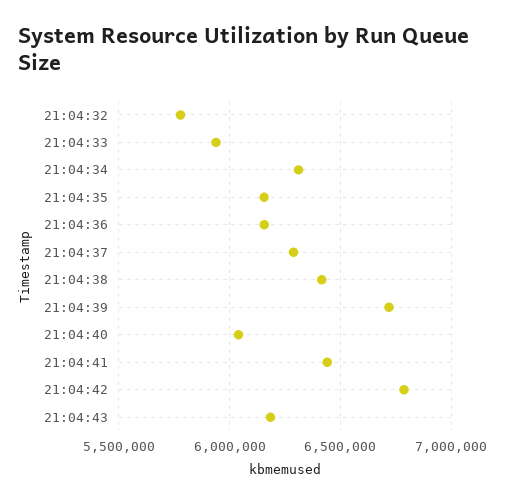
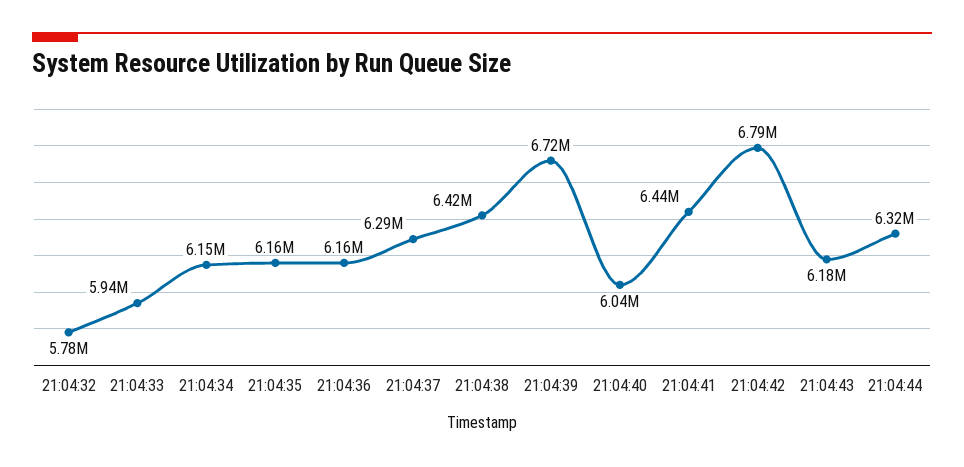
21:04:34: 6300000 -> 6150000
21:04:44: none -> 6320000

